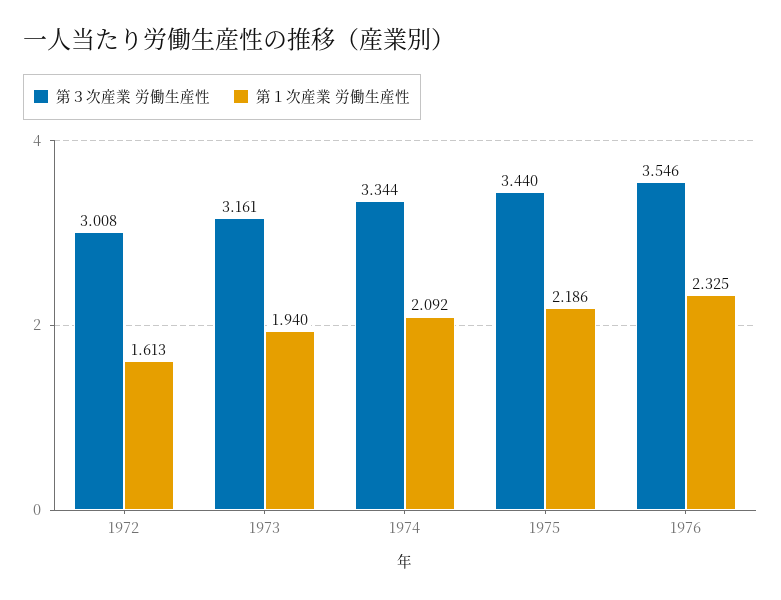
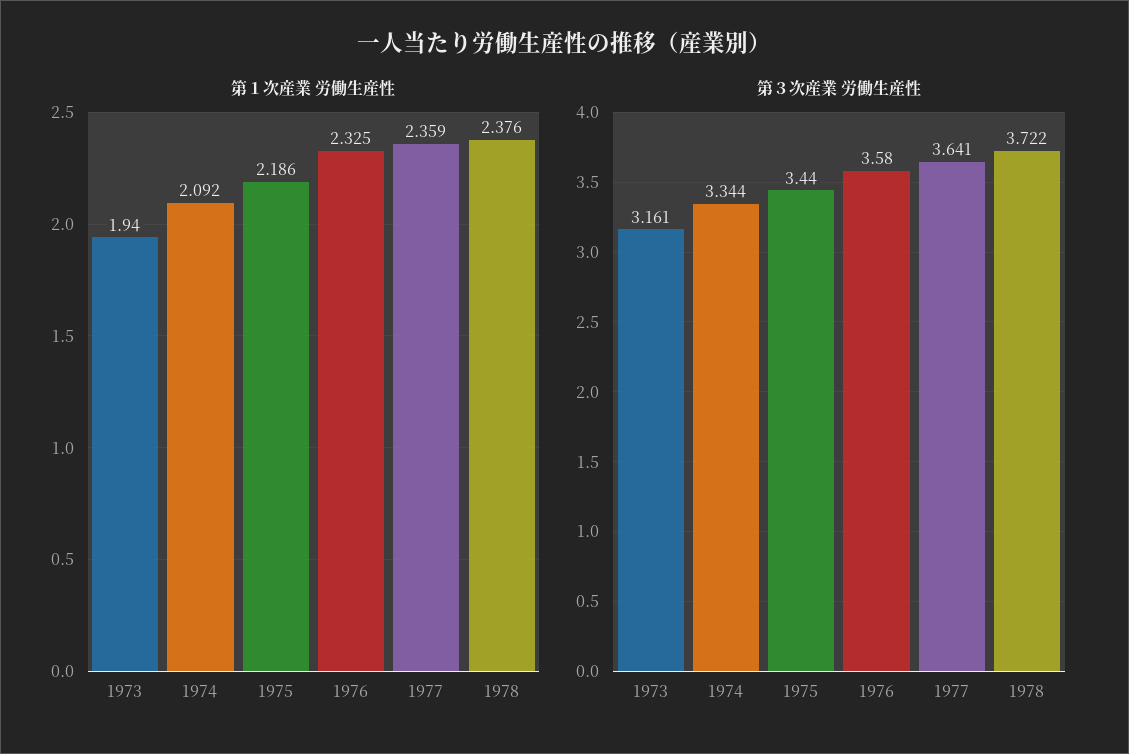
第３次産業 労働生産性, 1972: 3.008 -> none
第１次産業 労働生産性, 1972: 1.613 -> none
第３次産業 労働生産性, 1976: 3.546 -> 3.58
第１次産業 労働生産性, 1977: none -> 2.359
第１次産業 労働生産性, 1978: none -> 2.376
第３次産業 労働生産性, 1977: none -> 3.641
第３次産業 労働生産性, 1978: none -> 3.722

